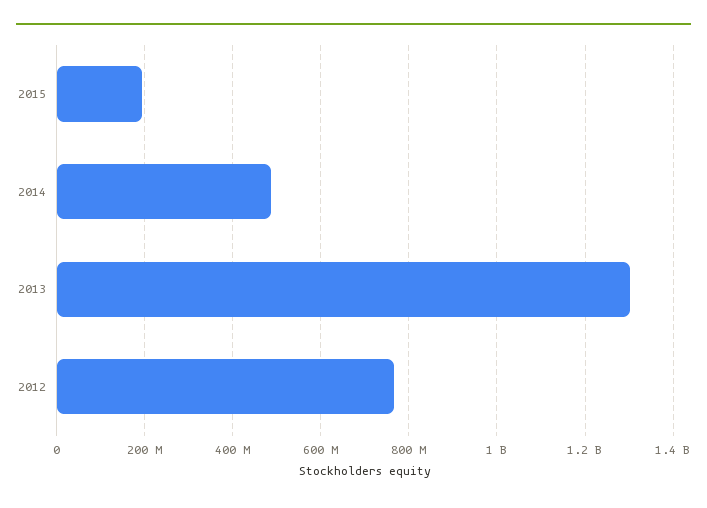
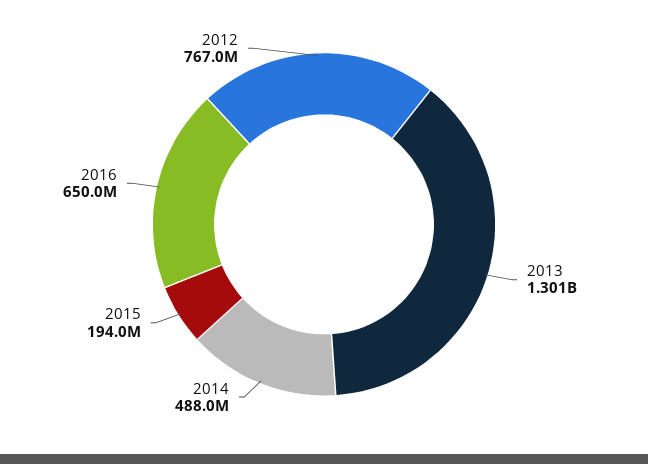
2016: none -> 650000000

